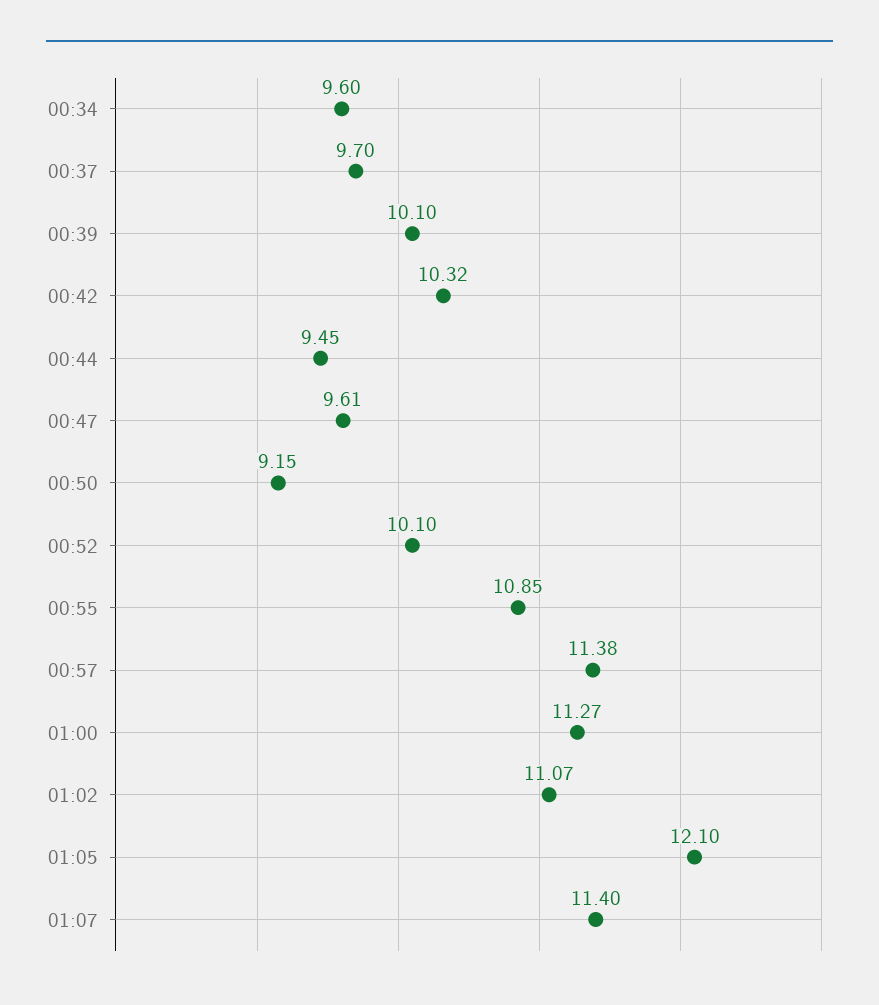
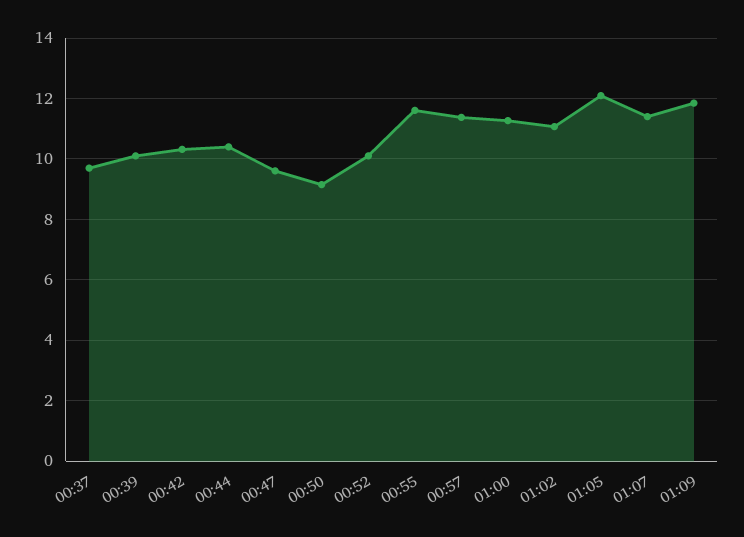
00:34: 9.6 -> none
00:44: 9.45 -> 10.4
00:55: 10.85 -> 11.6
01:09: none -> 11.8

